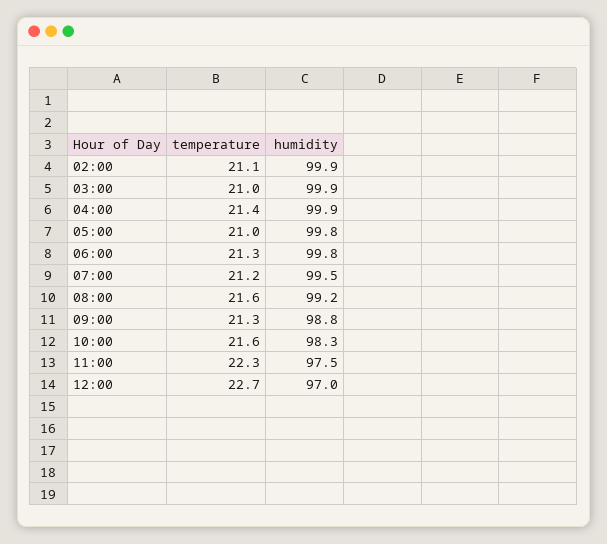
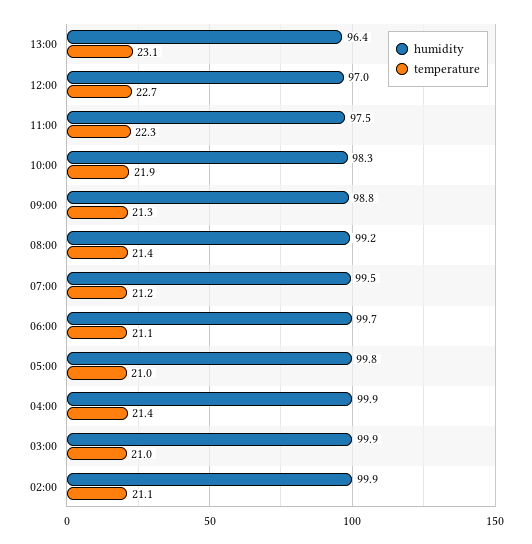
temperature, 06:00: 21.3 -> 21.1
humidity, 06:00: 99.8 -> 99.7
temperature, 08:00: 21.6 -> 21.4
temperature, 10:00: 21.6 -> 21.9
humidity, 13:00: none -> 96.4
temperature, 13:00: none -> 23.1

